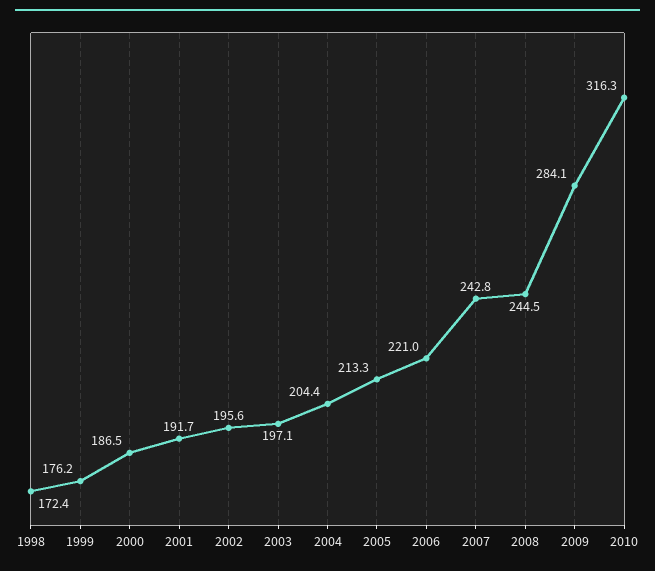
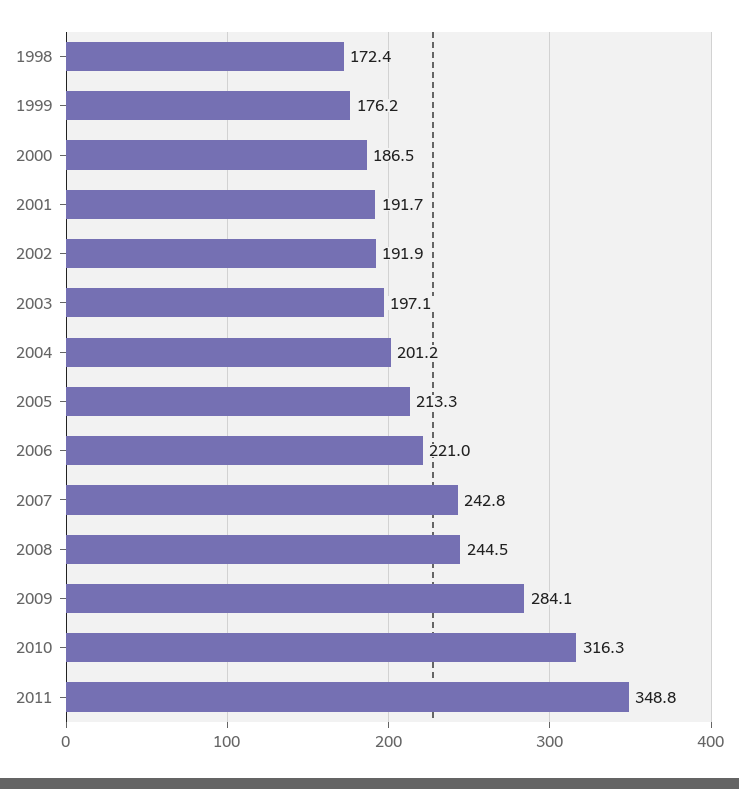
2002: 195.6 -> 191.9
2004: 204.4 -> 201.2
2011: none -> 348.8

